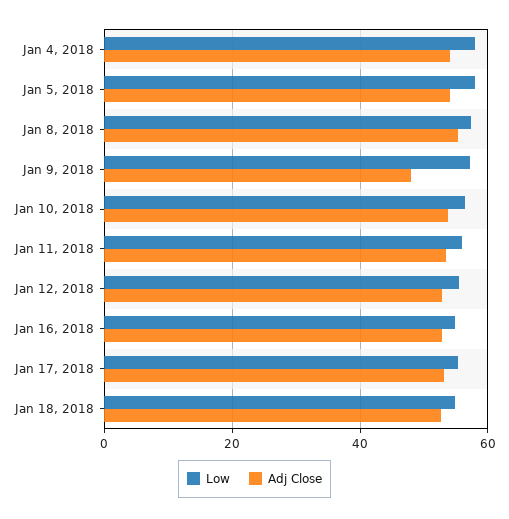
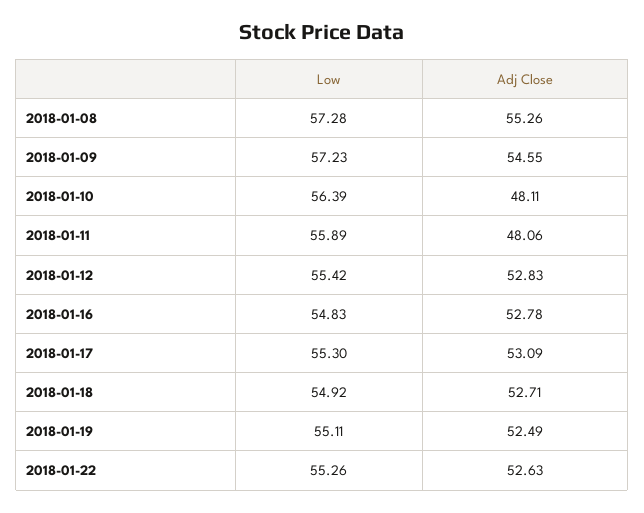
Low, Jan 4, 2018: 58 -> none
Adj Close, Jan 4, 2018: 54 -> none
Low, Jan 5, 2018: 58 -> none
Adj Close, Jan 5, 2018: 54 -> none
Adj Close, Jan 9, 2018: 48 -> 54.55
Adj Close, Jan 10, 2018: 54 -> 48.11
Adj Close, Jan 11, 2018: 54 -> 48.06
Low, 2018-01-19: none -> 55.11
Adj Close, 2018-01-19: none -> 52.49
Low, 2018-01-22: none -> 55.26
Adj Close, 2018-01-22: none -> 52.63

